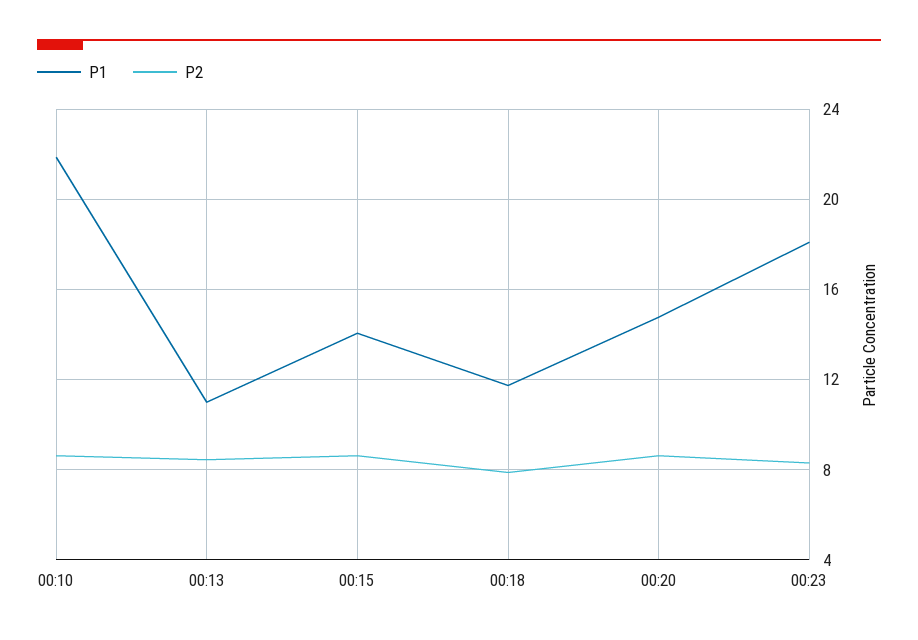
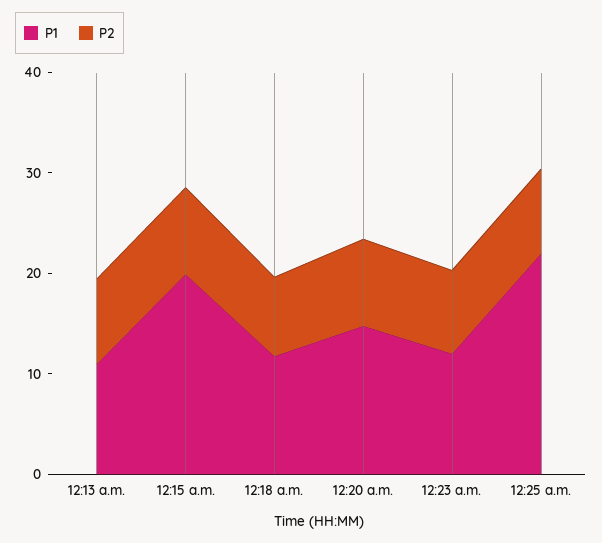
P1, 00:10: 22 -> none
P2, 00:10: 8.5 -> none
P1, 00:15: 14 -> 20
P1, 00:23: 18 -> 12
P1, 12:25 a.m.: none -> 22
P2, 12:25 a.m.: none -> 8

